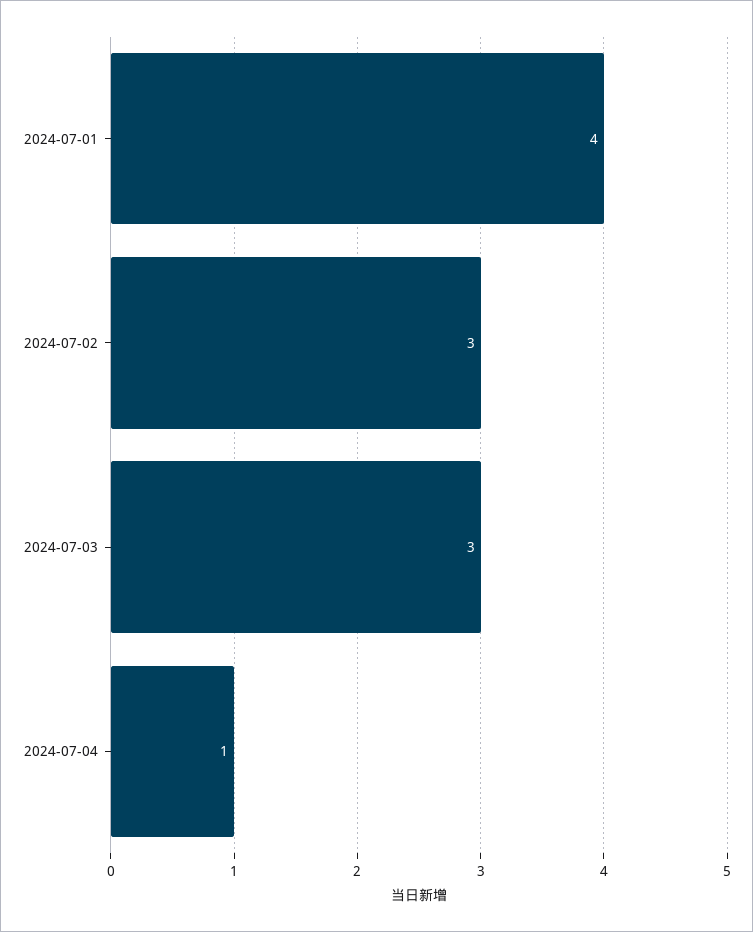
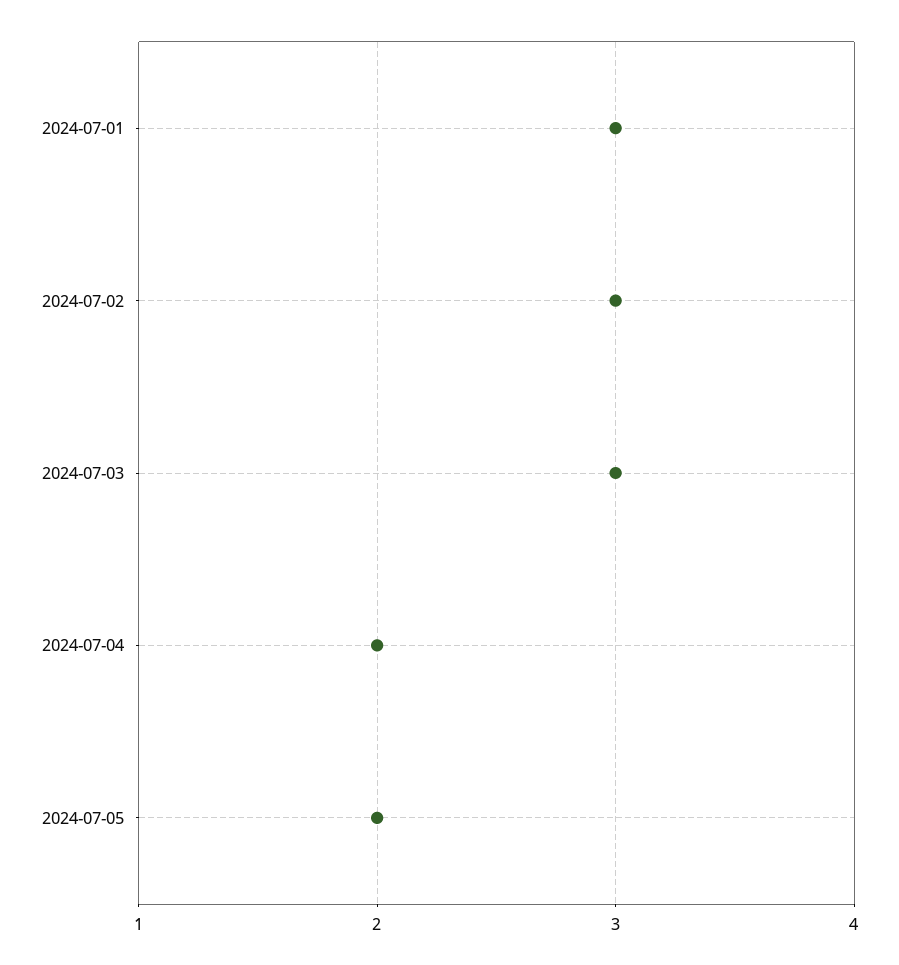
2024-07-01: 4 -> 3
2024-07-04: 1 -> 2
2024-07-05: none -> 2

